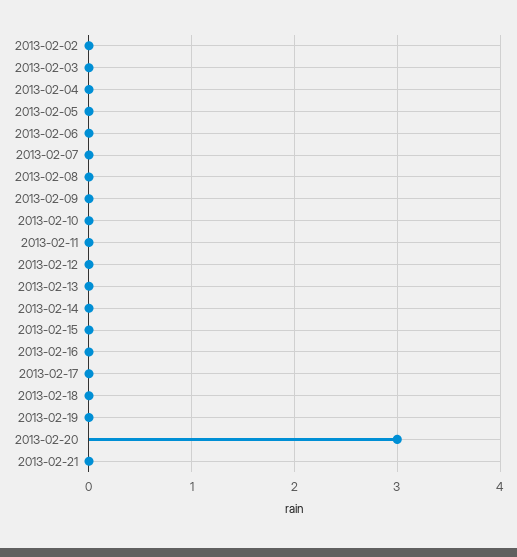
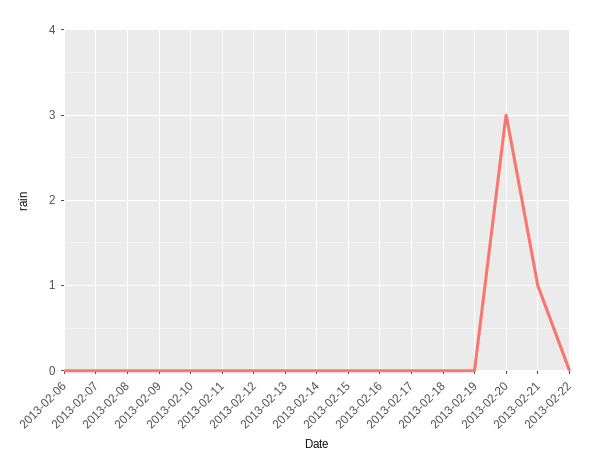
2013-02-02: 0 -> none
2013-02-03: 0 -> none
2013-02-04: 0 -> none
2013-02-05: 0 -> none
2013-02-21: 0 -> 1
2013-02-22: none -> 0

